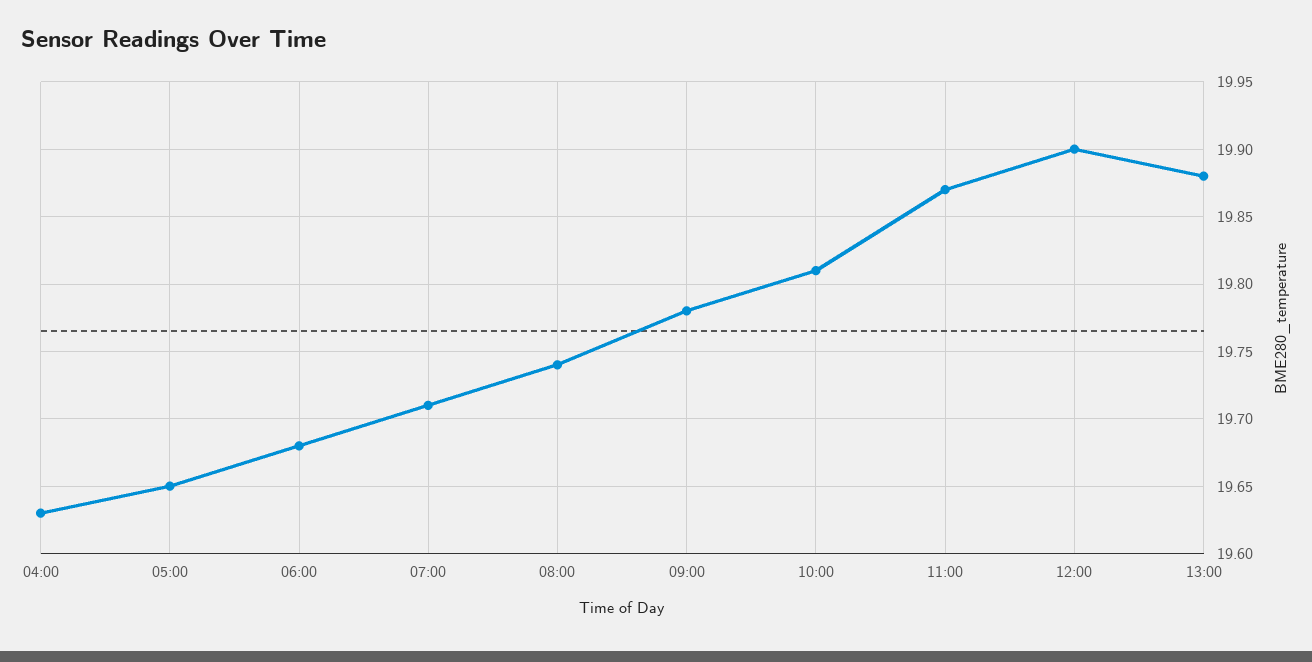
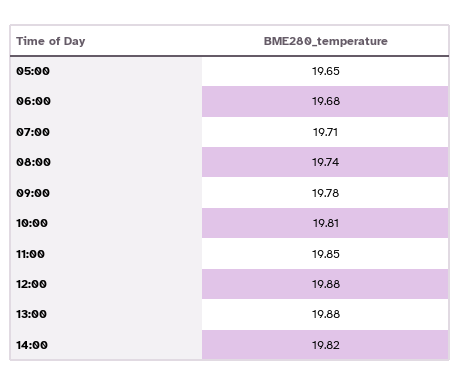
04:00: 19.63 -> none
11:00: 19.87 -> 19.85
12:00: 19.9 -> 19.88
14:00: none -> 19.82

